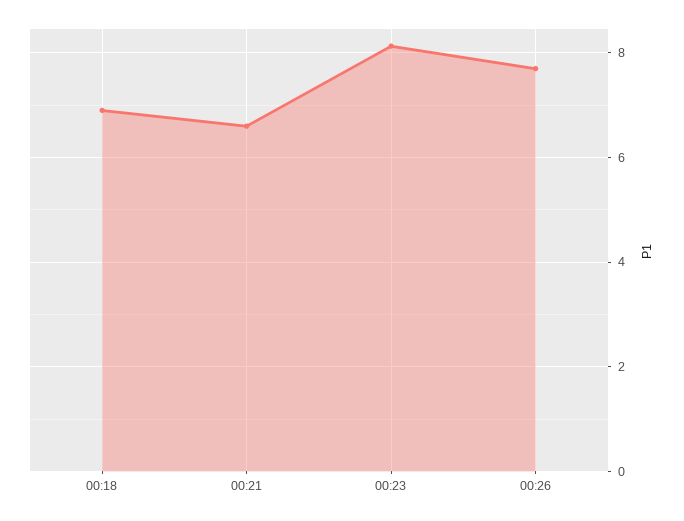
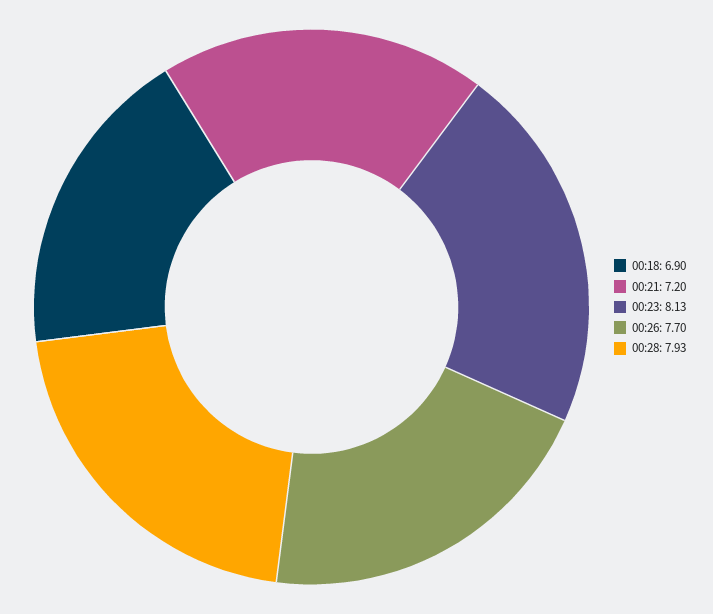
00:21: 6.6 -> 7.2
00:28: none -> 7.93

